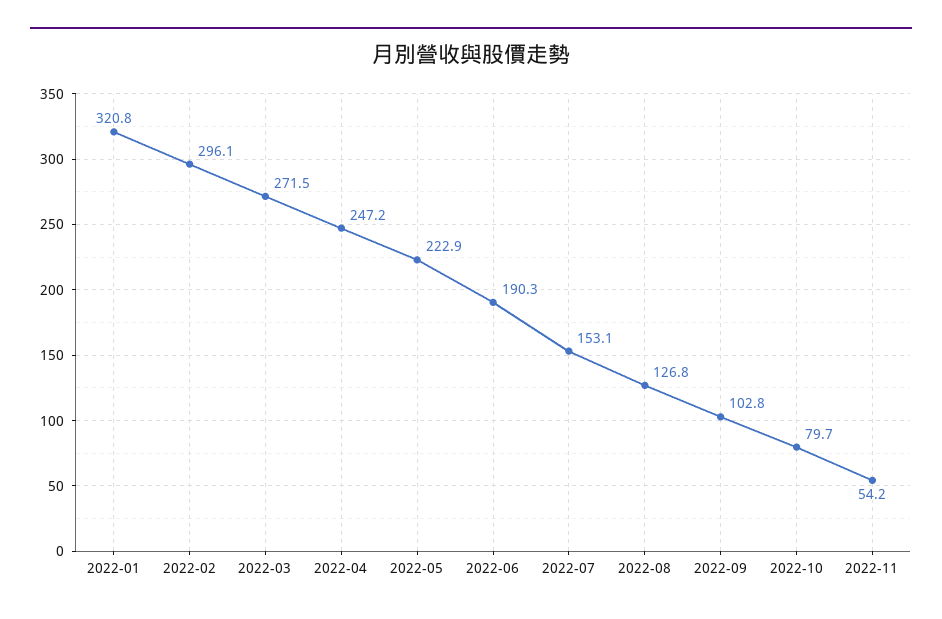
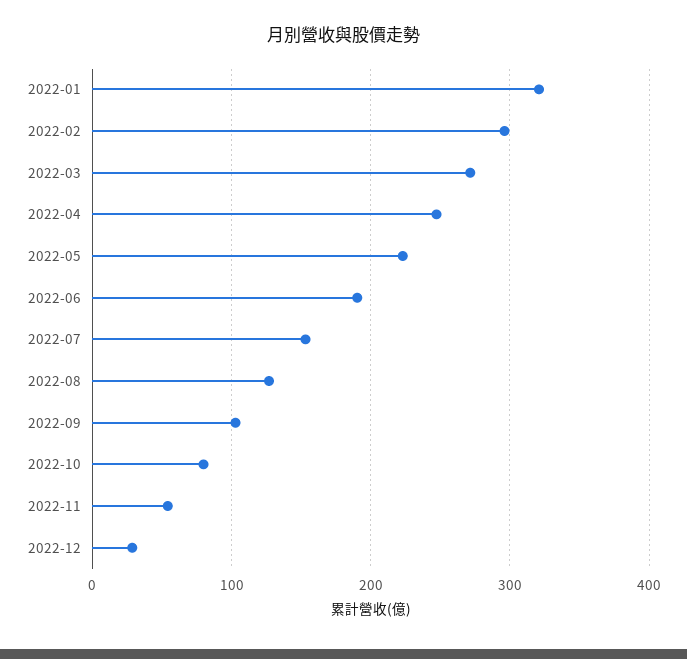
2022-12: none -> 30

